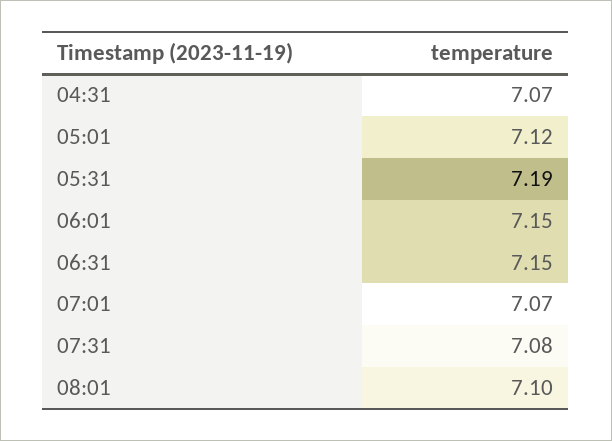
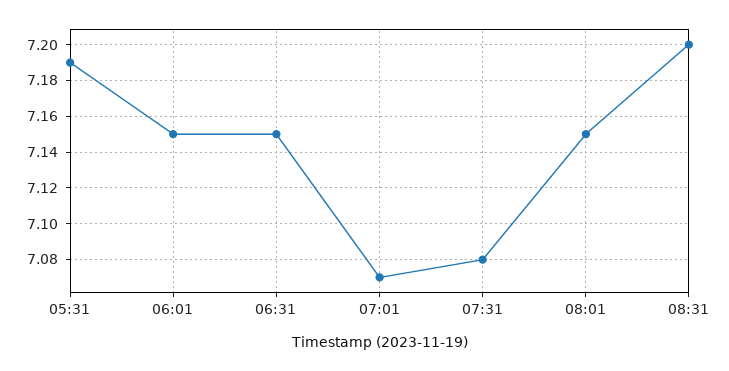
04:31: 7.07 -> none
05:01: 7.12 -> none
08:01: 7.1 -> 7.15
08:31: none -> 7.2

